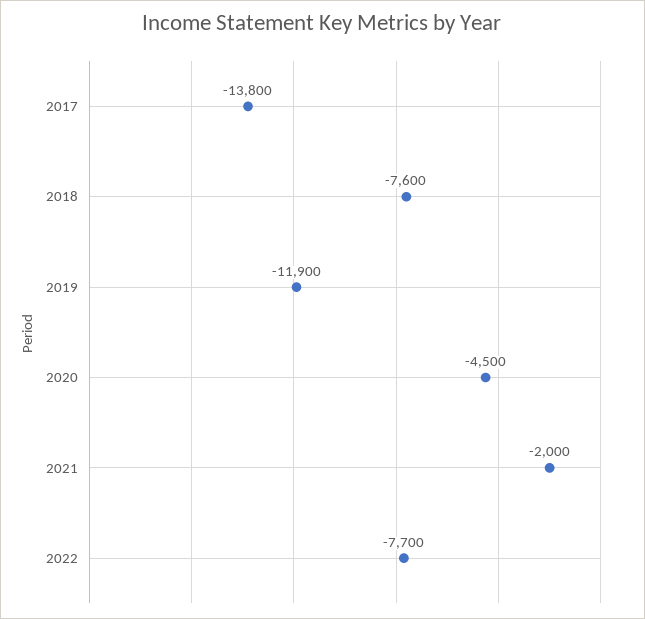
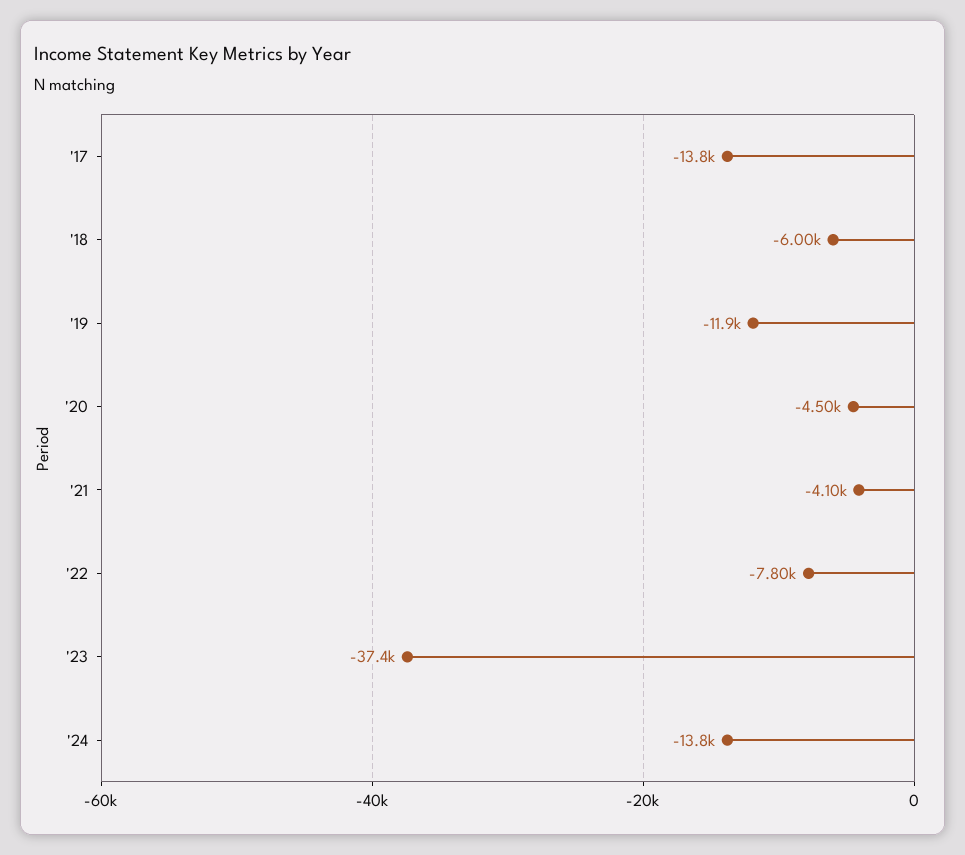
2018: -7600 -> -6000
2021: -2000 -> -4100
2022: -7700 -> -7800
'23: none -> -37400
'24: none -> -13800

